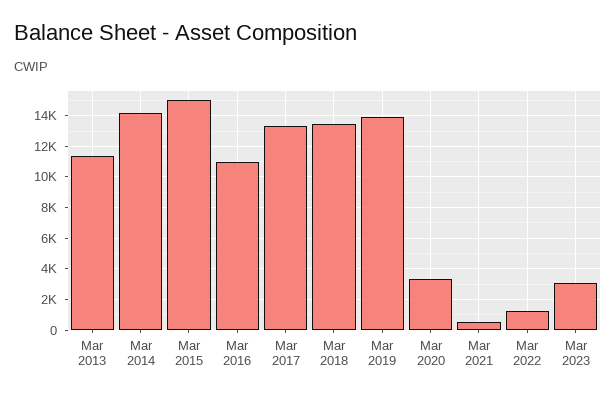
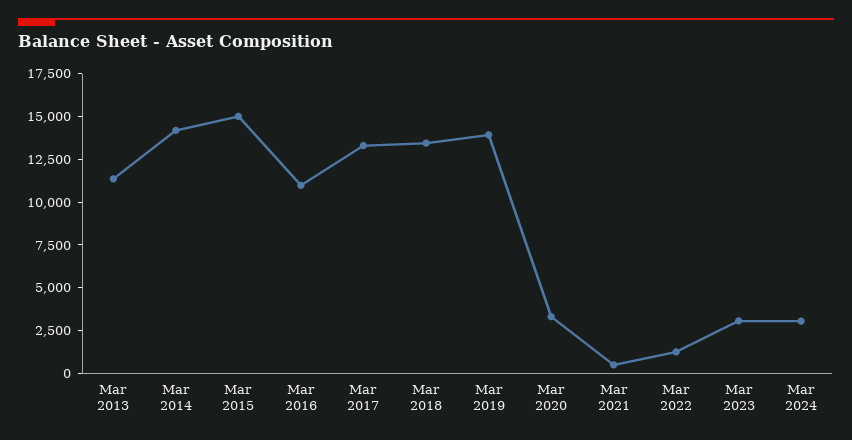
Mar 2024: none -> 3000

